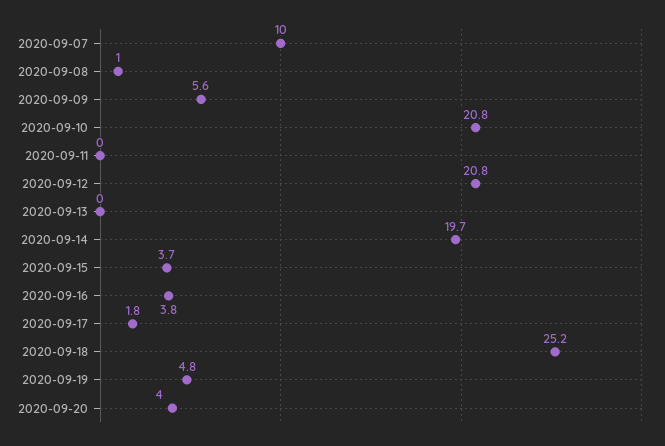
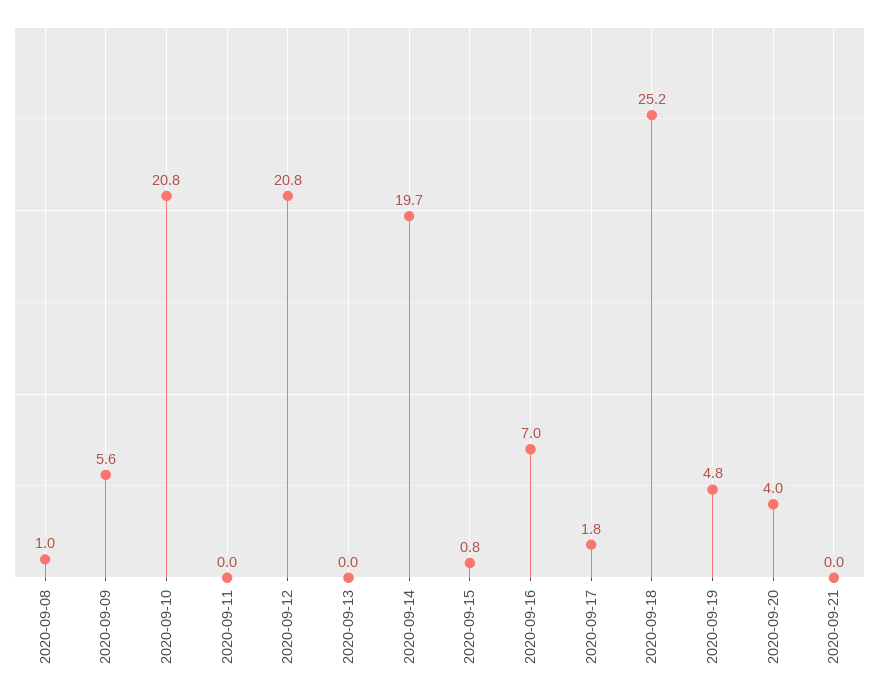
2020-09-07: 10 -> none
2020-09-15: 3.7 -> 0.8
2020-09-16: 3.8 -> 7
2020-09-21: none -> 0

